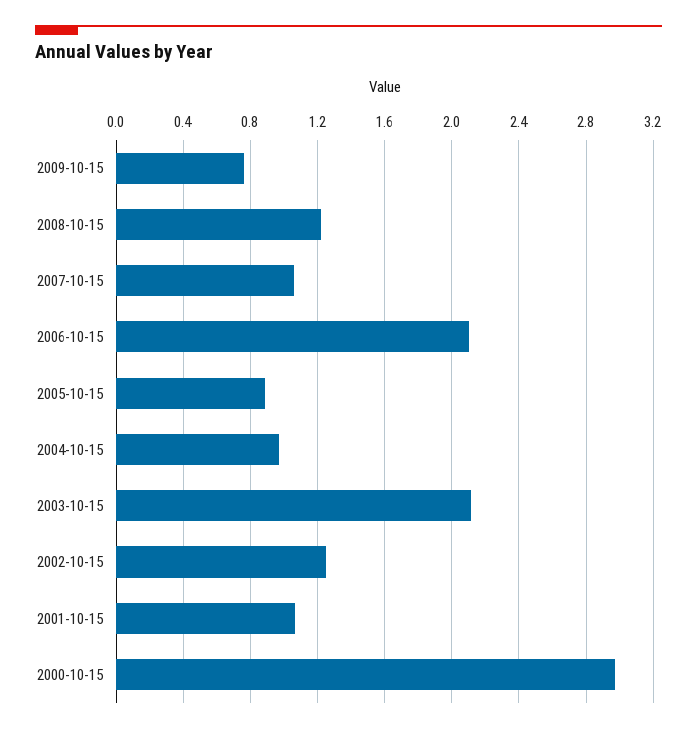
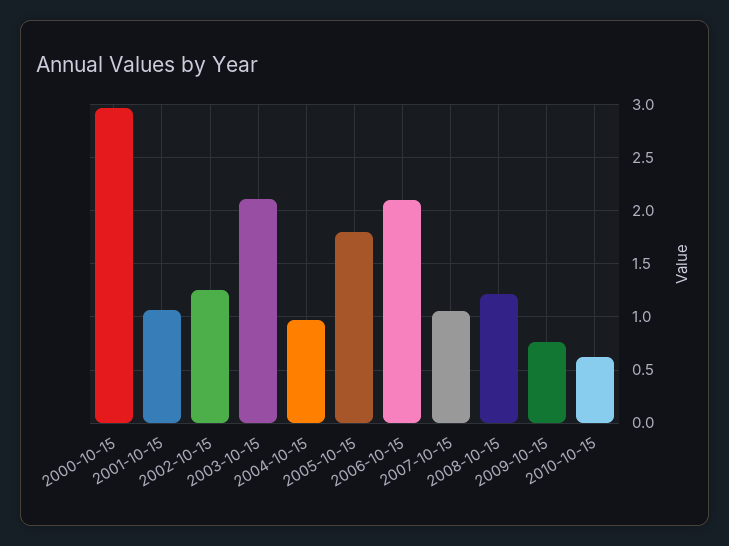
2005-10-15: 0.9 -> 1.8
2010-10-15: none -> 0.6

